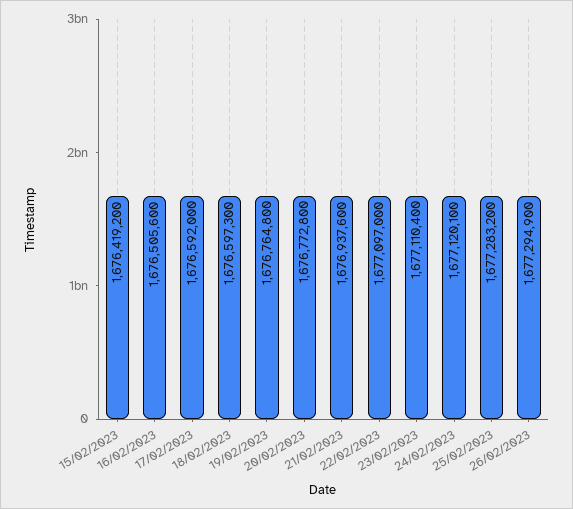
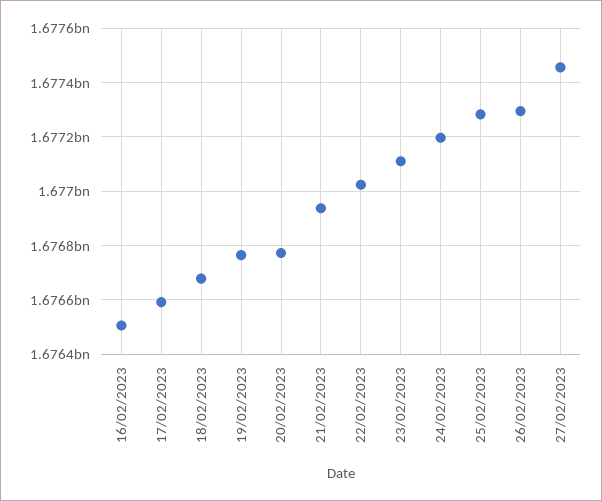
15/02/2023: 1676419200 -> none
18/02/2023: 1676597300 -> 1676675000
22/02/2023: 1677097000 -> 1677025000
24/02/2023: 1677120100 -> 1677200000
27/02/2023: none -> 1677450000

